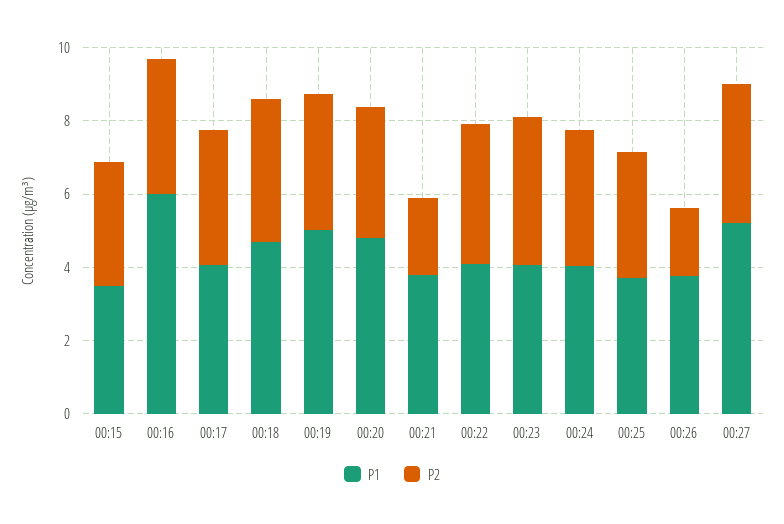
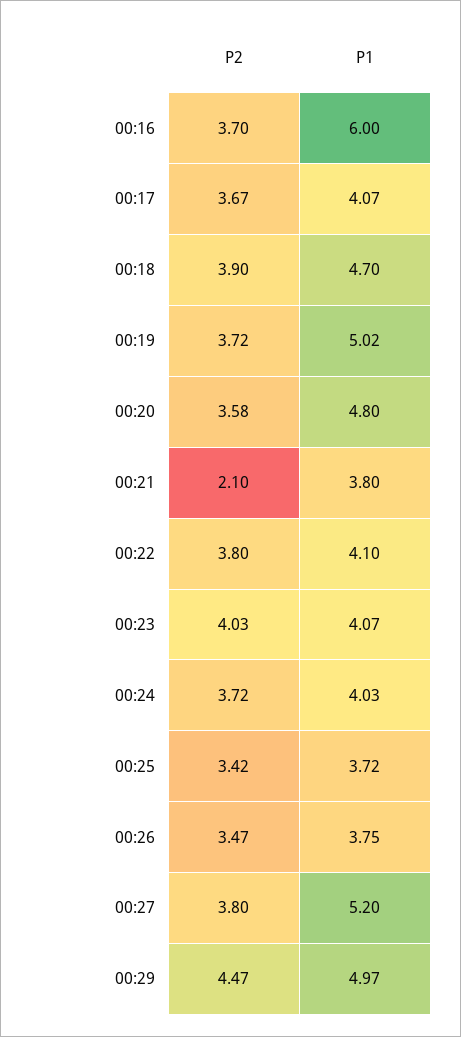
P1, 00:15: 3.5 -> none
P2, 00:15: 3.5 -> none
P2, 00:26: 2 -> 3.47
P2, 00:29: none -> 4.47
P1, 00:29: none -> 4.97

